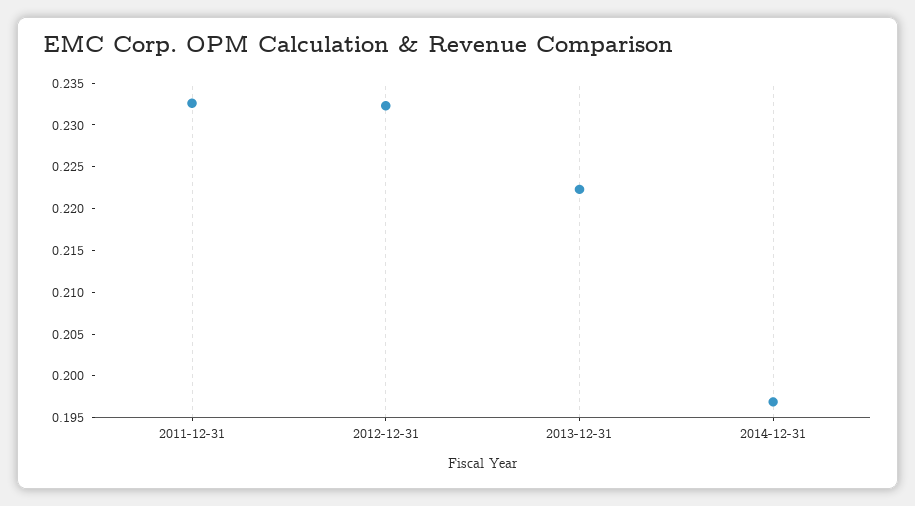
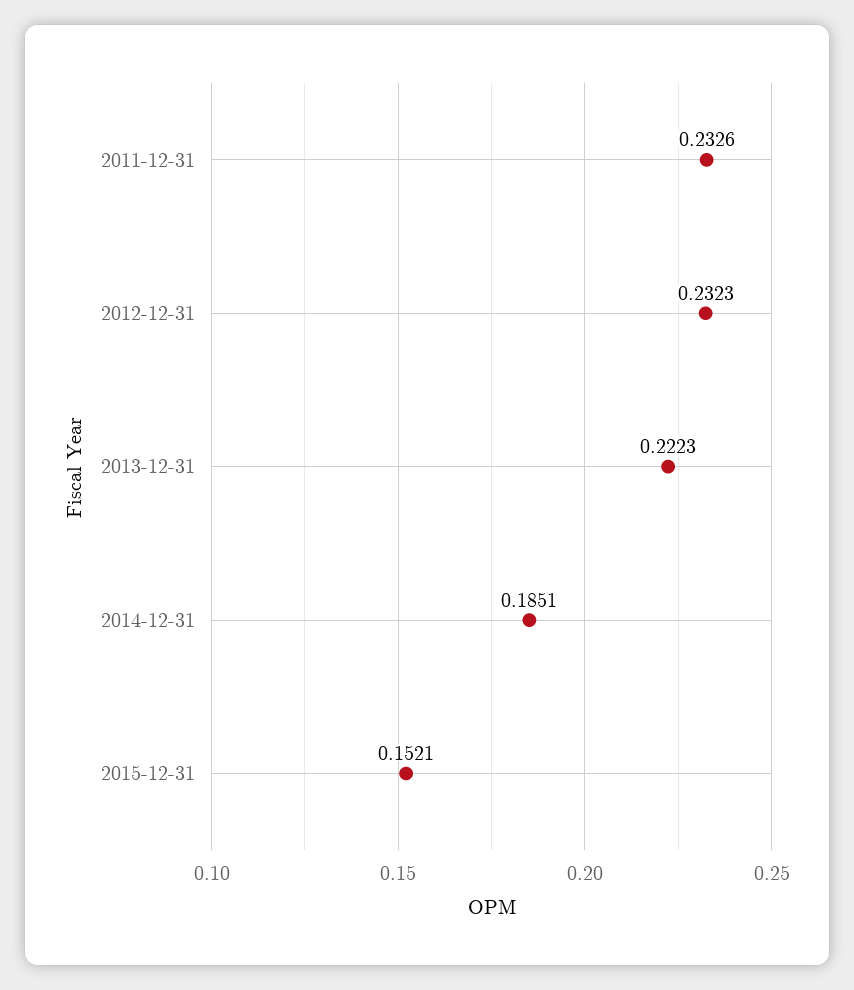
2014-12-31: 0.197 -> 0.1851
2015-12-31: none -> 0.1521

